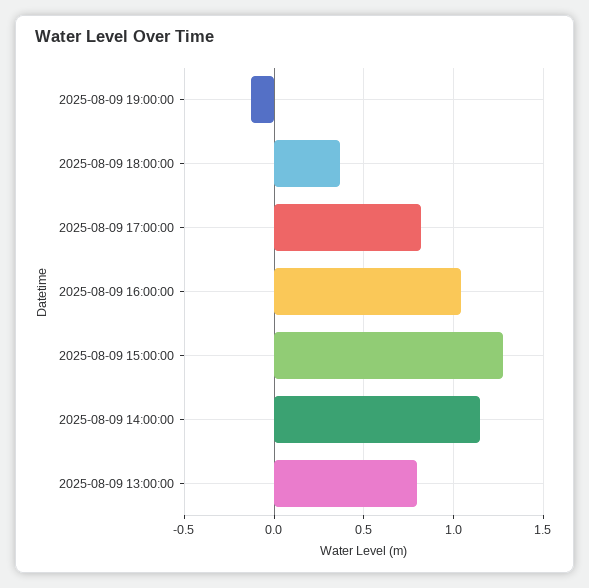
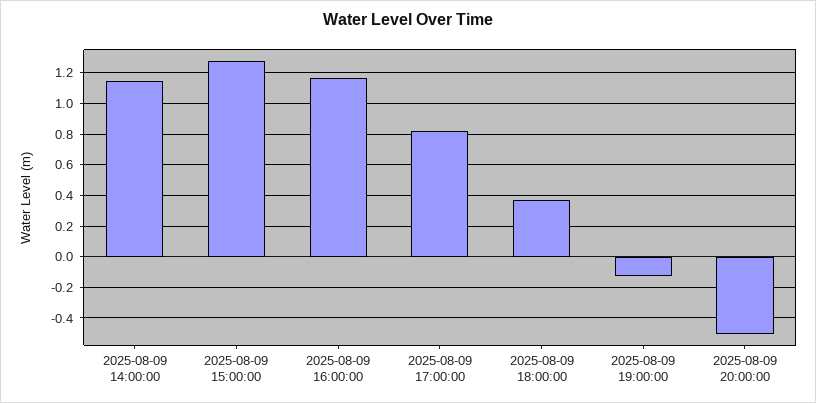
2025-08-09 16:00:00: 1.05 -> 1.15
2025-08-09 13:00:00: 0.8 -> none
2025-08-09 20:00:00: none -> -0.5

